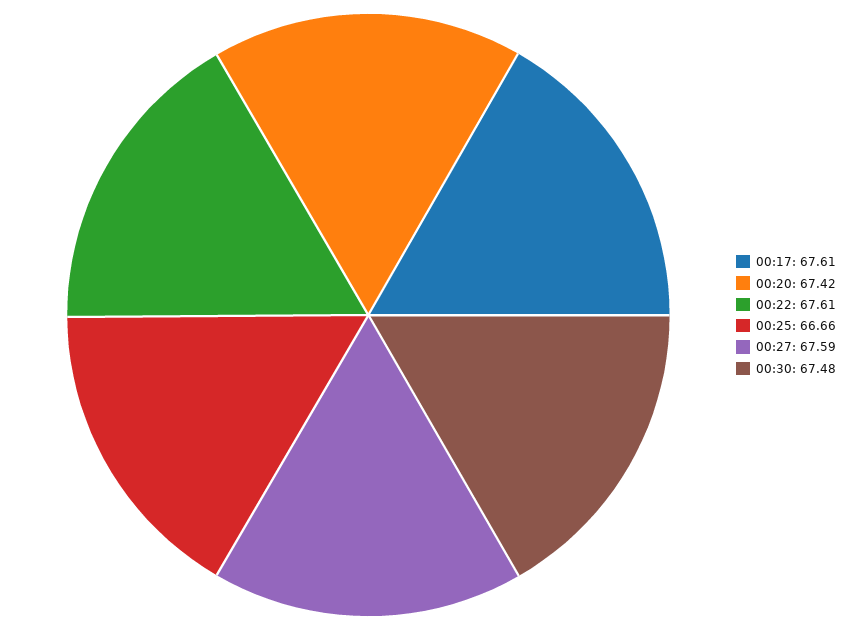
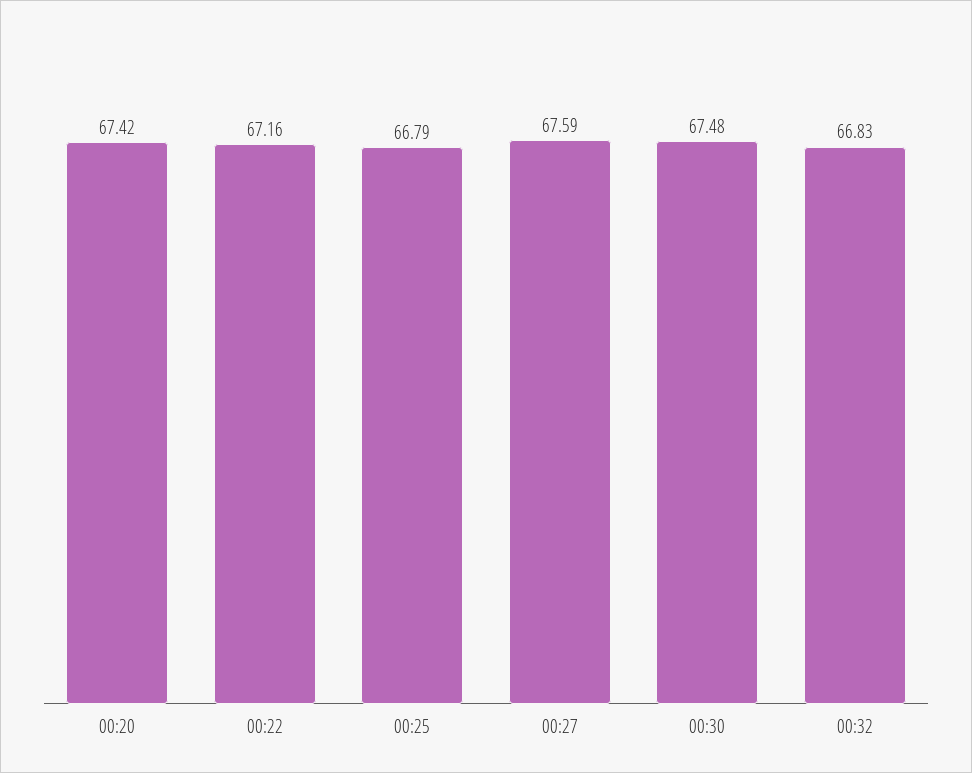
00:17: 67.61 -> none
00:22: 67.61 -> 67.16
00:25: 66.66 -> 66.79
00:32: none -> 66.83

